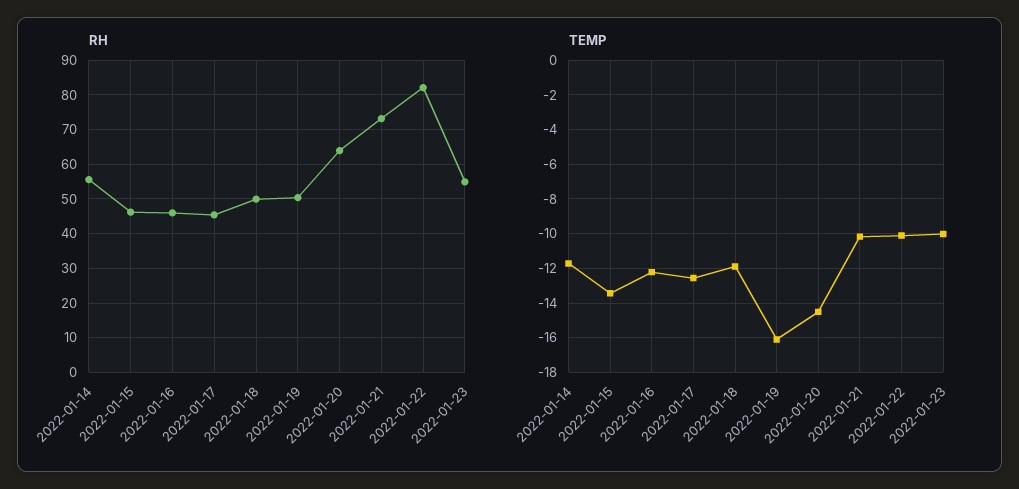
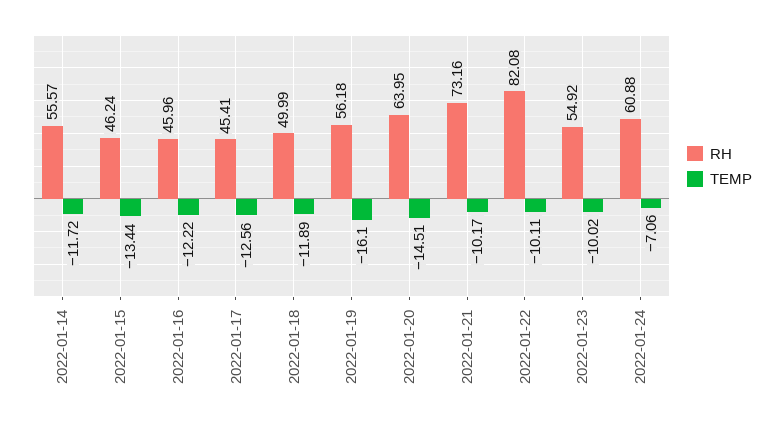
RH, 2022-01-19: 50 -> 56.18
RH, 2022-01-24: none -> 60.88
TEMP, 2022-01-24: none -> -7.06

